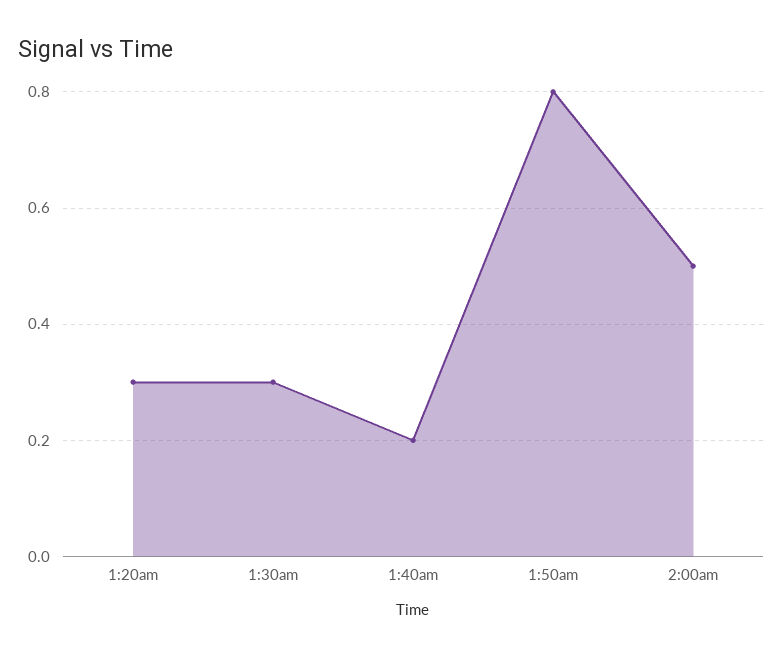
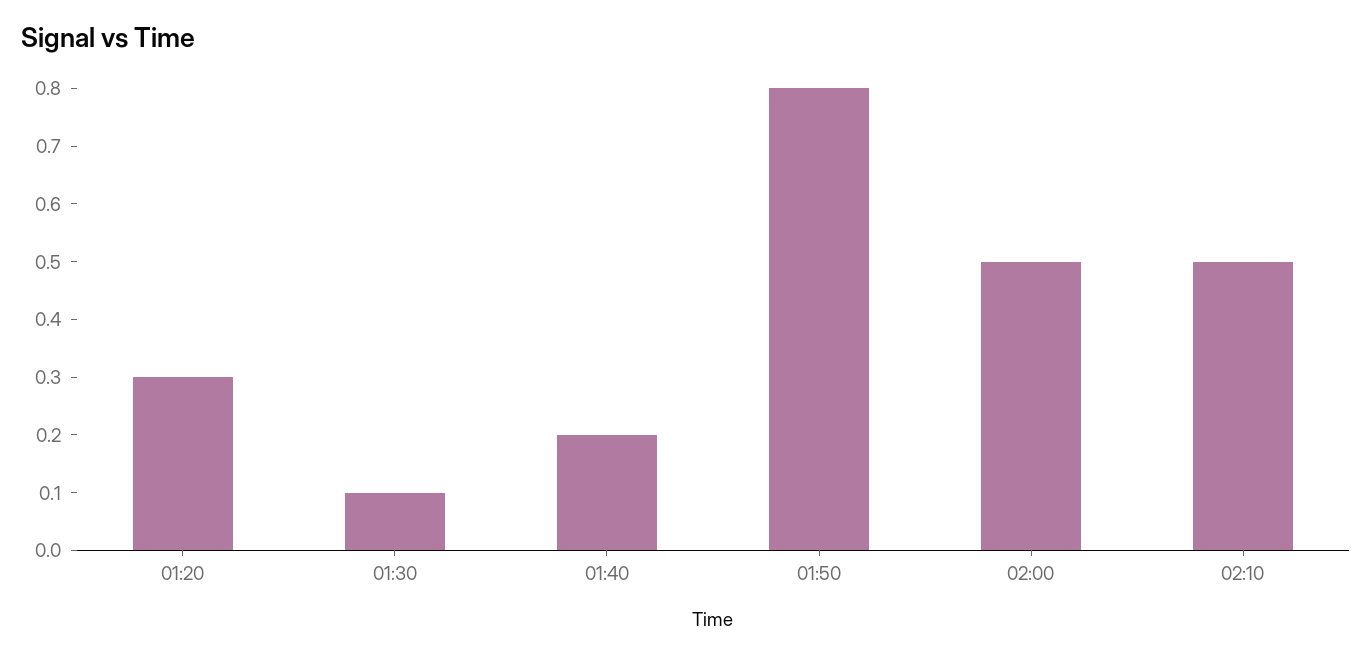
1:30am: 0.3 -> 0.1
02:10: none -> 0.5

